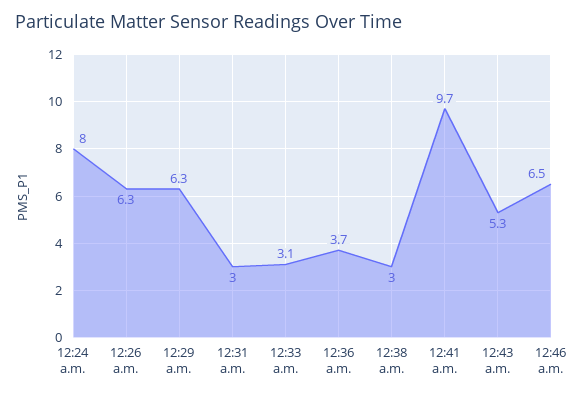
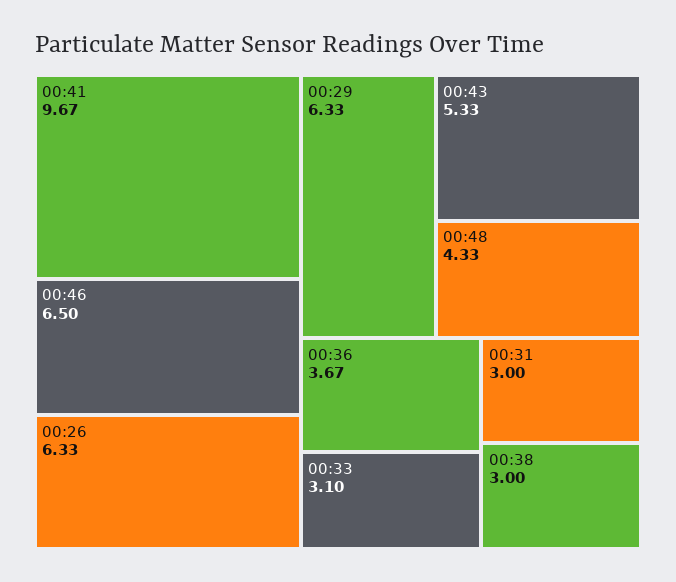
12:24 a.m.: 8 -> none
00:48: none -> 4.33

